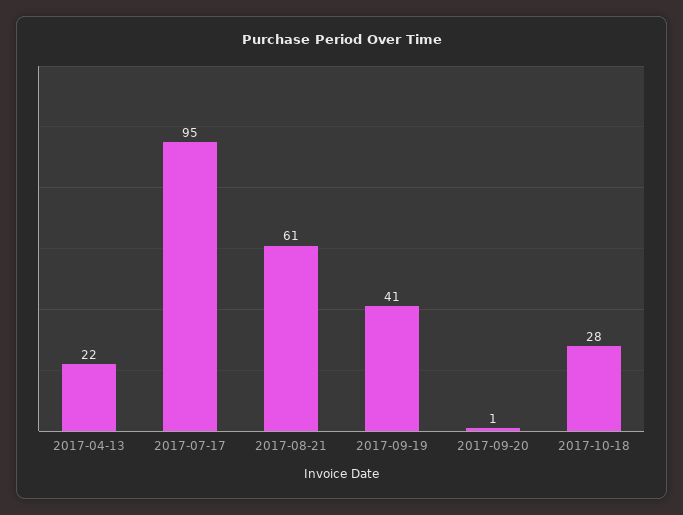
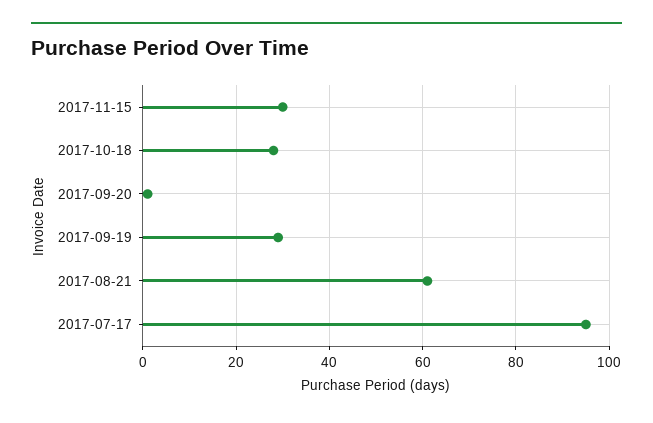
2017-04-13: 22 -> none
2017-09-19: 41 -> 30
2017-11-15: none -> 30

